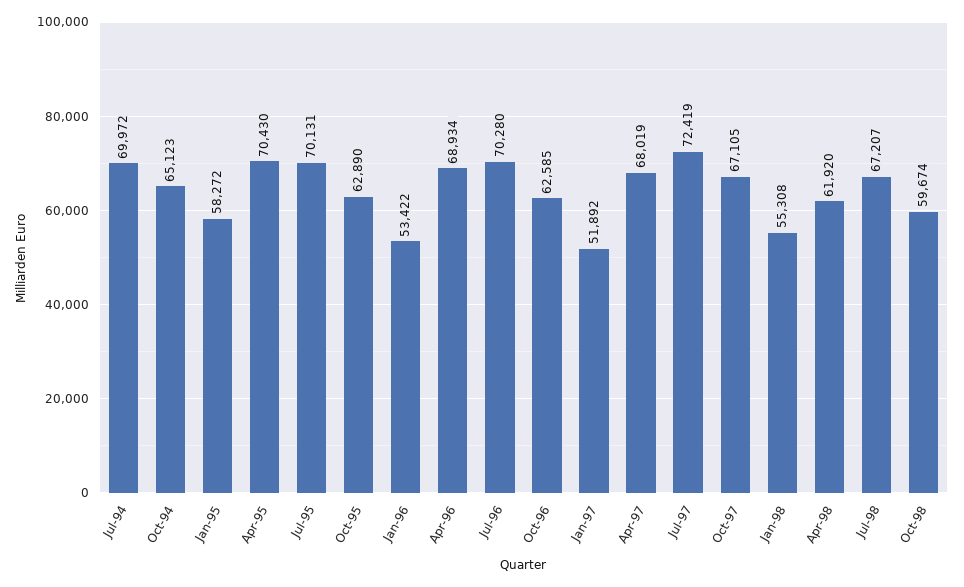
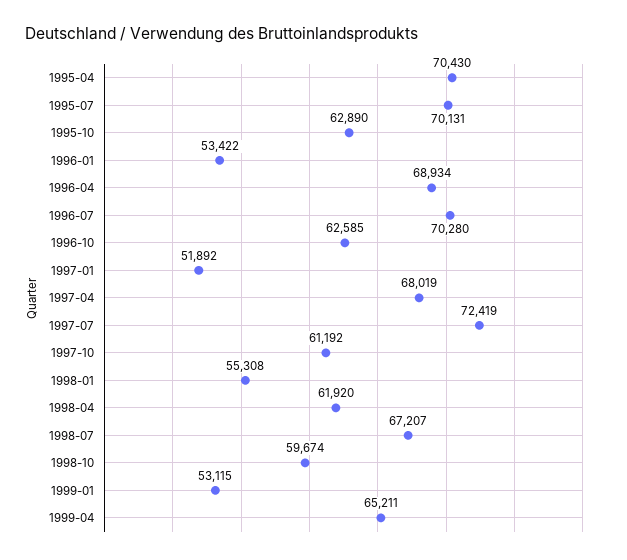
Jul-94: 69972 -> none
Oct-94: 65123 -> none
Jan-95: 58272 -> none
Oct-97: 67105 -> 61192
1999-01: none -> 53115
1999-04: none -> 65211

